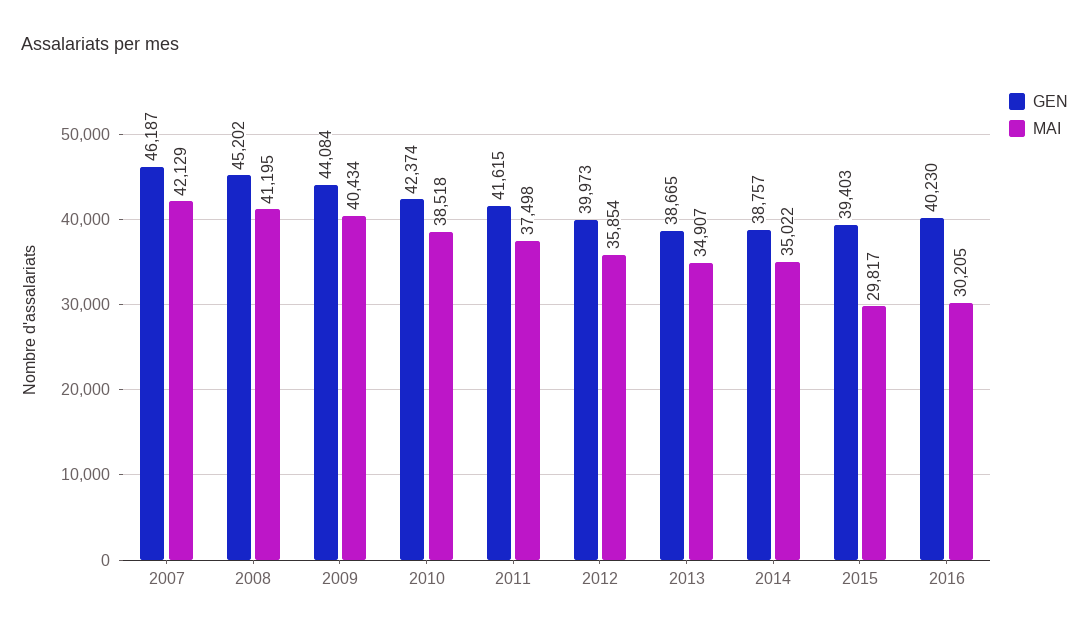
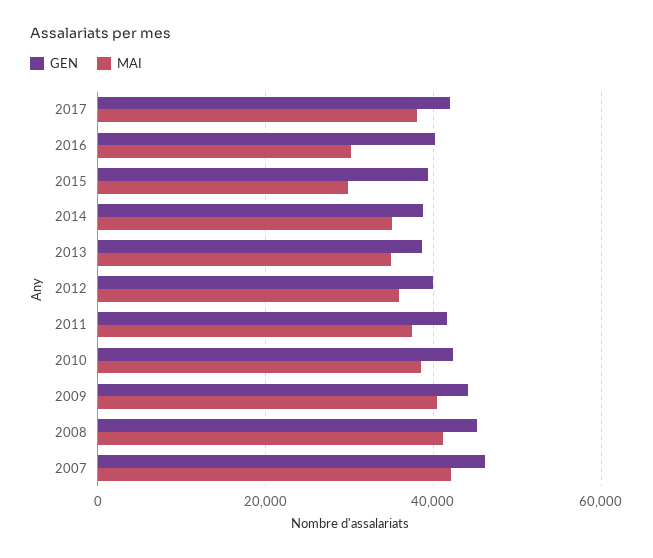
GEN, 2017: none -> 42000
MAI, 2017: none -> 38000

